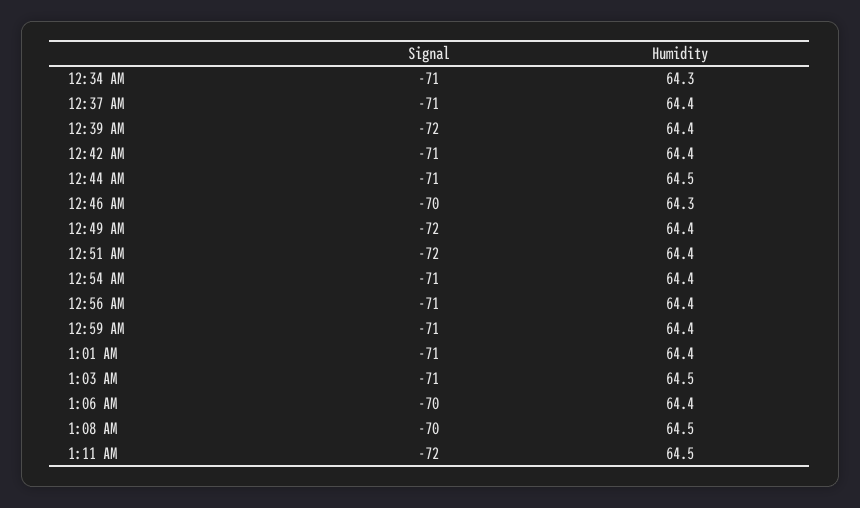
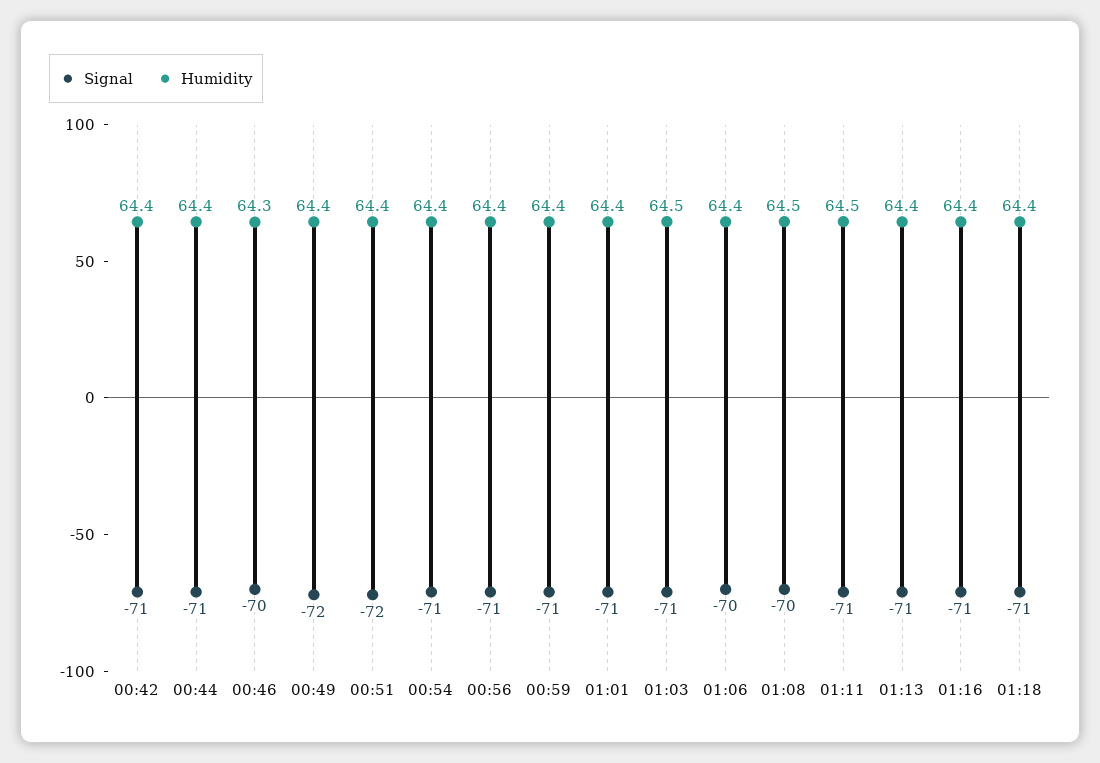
Signal, 12:34 AM: -71 -> none
Humidity, 12:34 AM: 64.3 -> none
Signal, 12:37 AM: -71 -> none
Humidity, 12:37 AM: 64.4 -> none
Signal, 12:39 AM: -72 -> none
Humidity, 12:39 AM: 64.4 -> none
Humidity, 12:44 AM: 64.5 -> 64.4
Signal, 1:11 AM: -72 -> -71
Signal, 01:13: none -> -71
Humidity, 01:13: none -> 64.4
Signal, 01:16: none -> -71
Humidity, 01:16: none -> 64.4
Signal, 01:18: none -> -71
Humidity, 01:18: none -> 64.4

